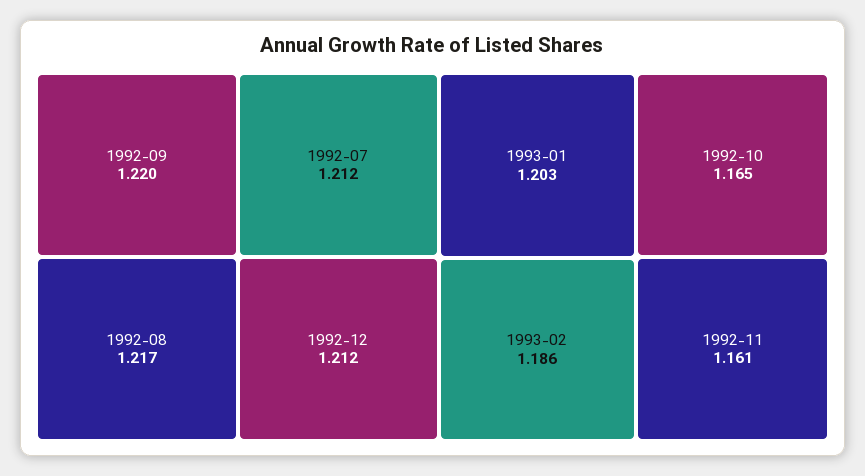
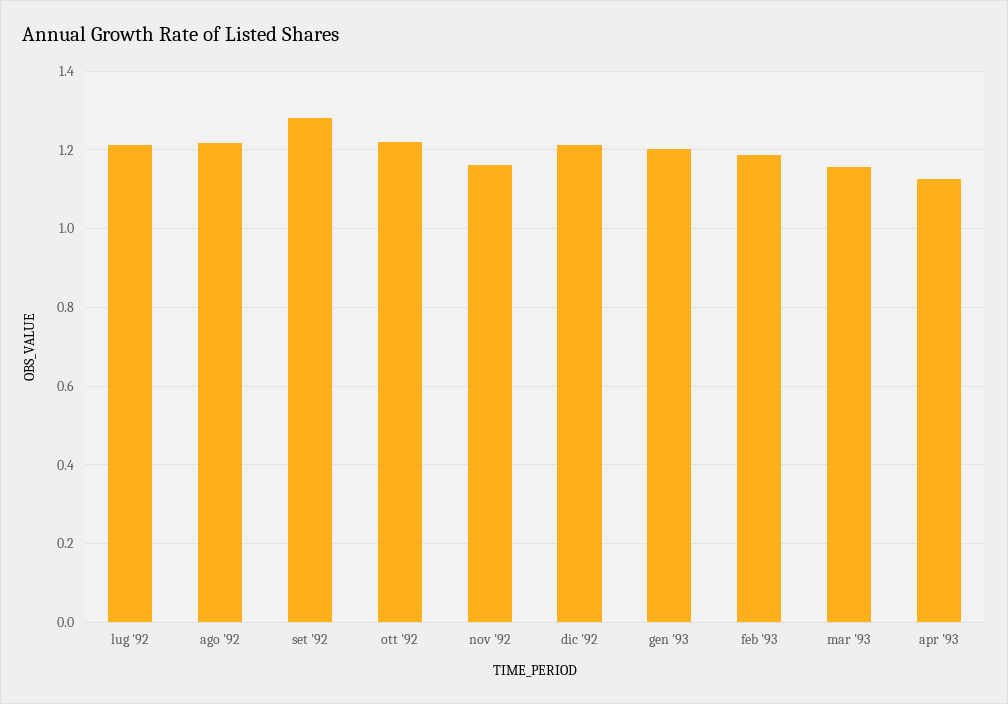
1992-09: 1.22 -> 1.28
1992-10: 1.165 -> 1.22
mar '93: none -> 1.16
apr '93: none -> 1.12

